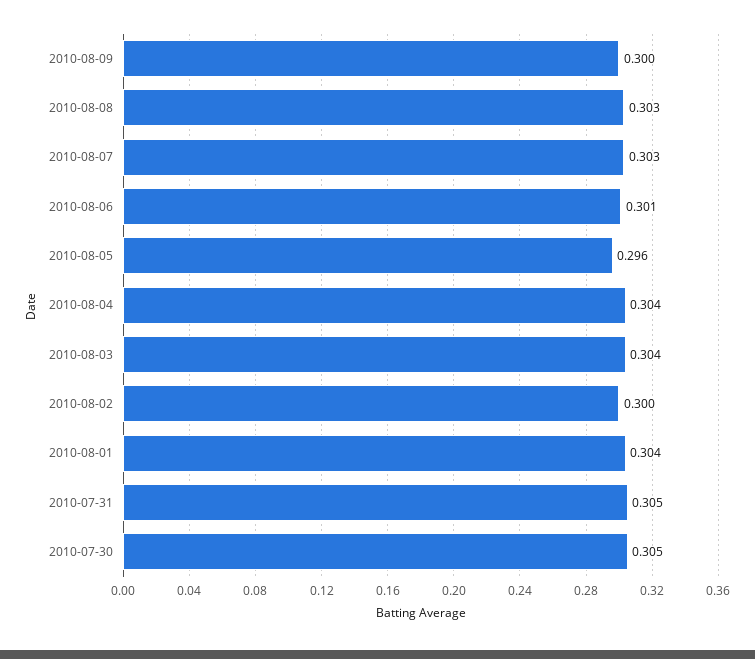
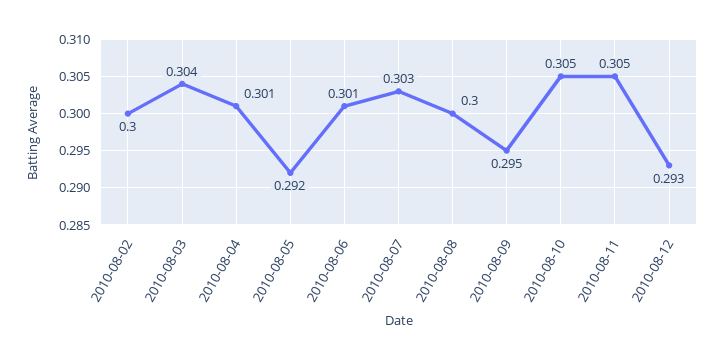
2010-08-09: 0.3 -> 0.295
2010-08-08: 0.303 -> 0.3
2010-08-05: 0.296 -> 0.292
2010-08-04: 0.304 -> 0.301
2010-08-01: 0.304 -> none
2010-07-31: 0.305 -> none
2010-07-30: 0.305 -> none
2010-08-10: none -> 0.305
2010-08-11: none -> 0.305
2010-08-12: none -> 0.293

